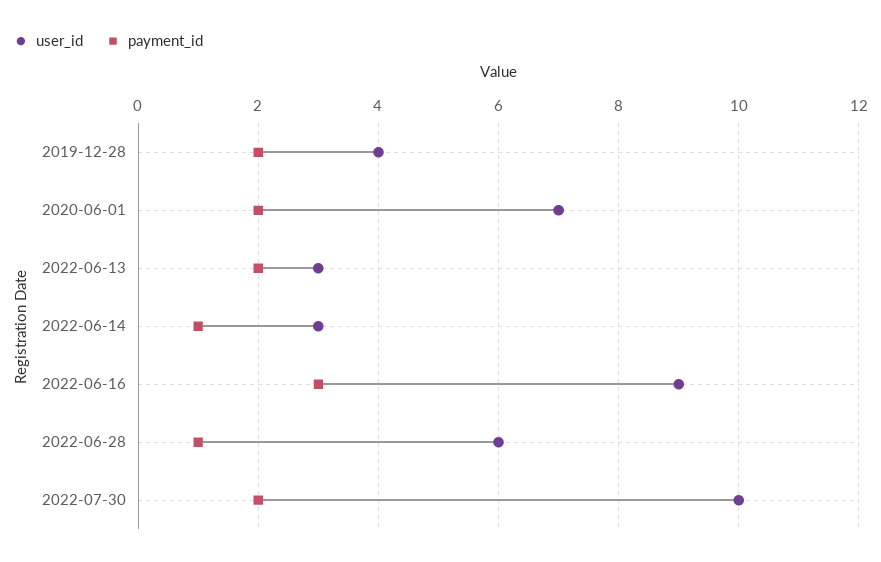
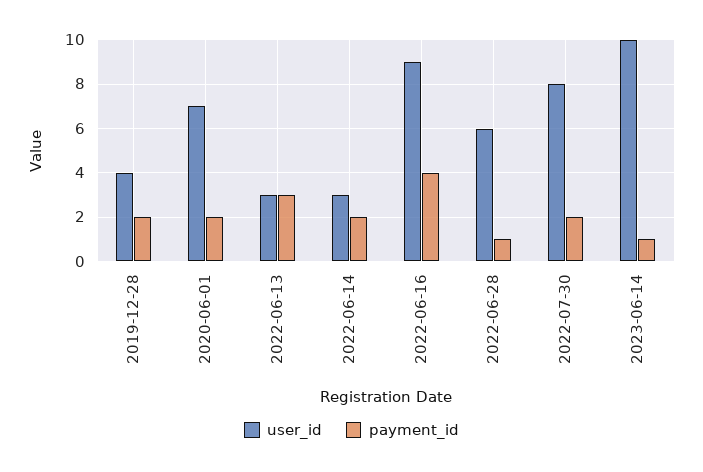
payment_id, 2022-06-13: 2 -> 3
payment_id, 2022-06-14: 1 -> 2
payment_id, 2022-06-16: 3 -> 4
user_id, 2022-07-30: 10 -> 8
user_id, 2023-06-14: none -> 10
payment_id, 2023-06-14: none -> 1

